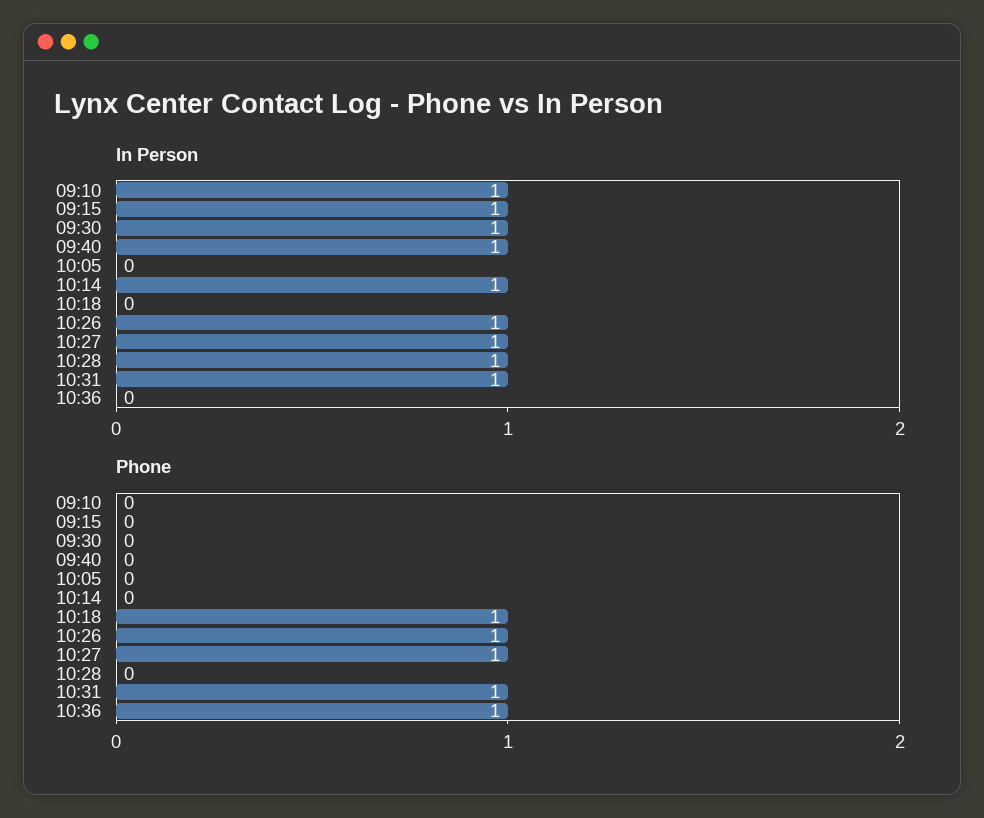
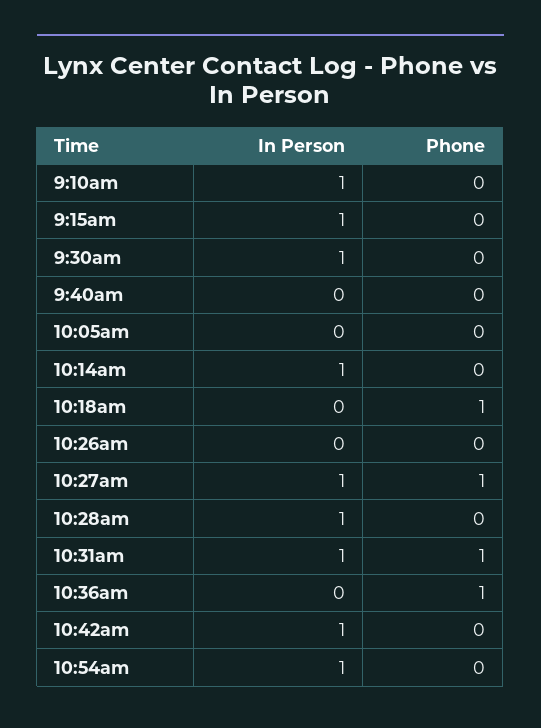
In Person, 09:40: 1 -> 0
In Person, 10:26: 1 -> 0
Phone, 10:26: 1 -> 0
In Person, 10:42am: none -> 1
Phone, 10:42am: none -> 0
In Person, 10:54am: none -> 1
Phone, 10:54am: none -> 0

